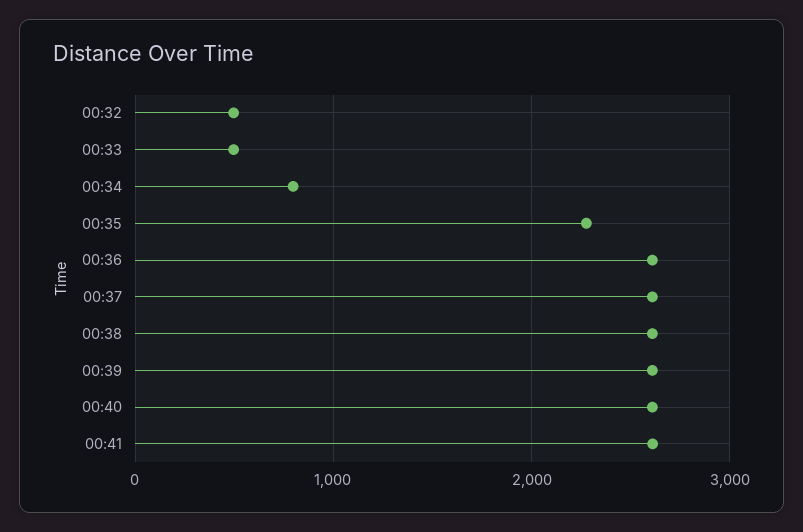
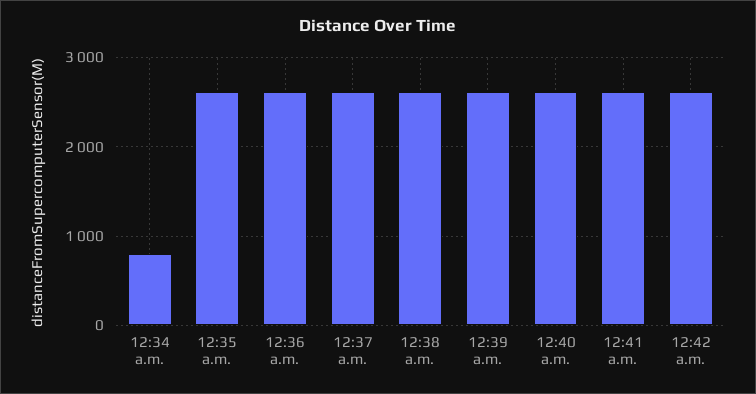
00:32: 500 -> none
00:33: 500 -> none
00:35: 2300 -> 2600
12:42 a.m.: none -> 2600

